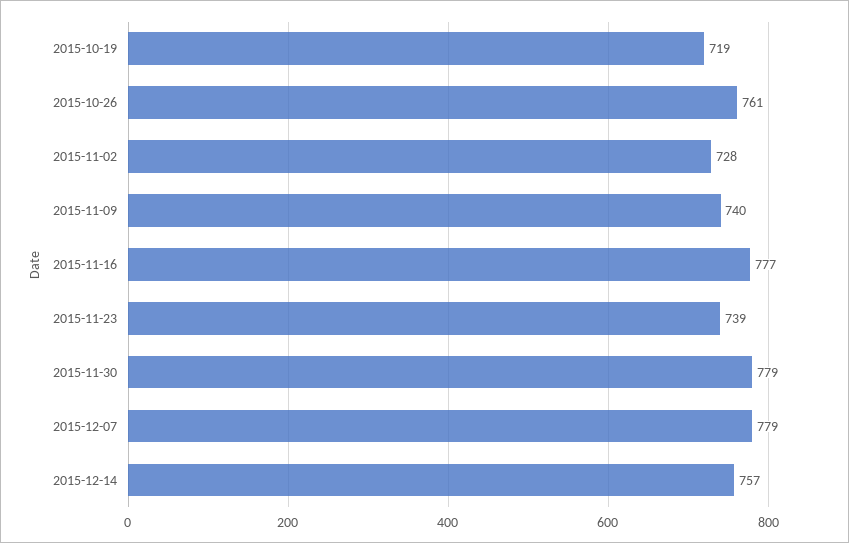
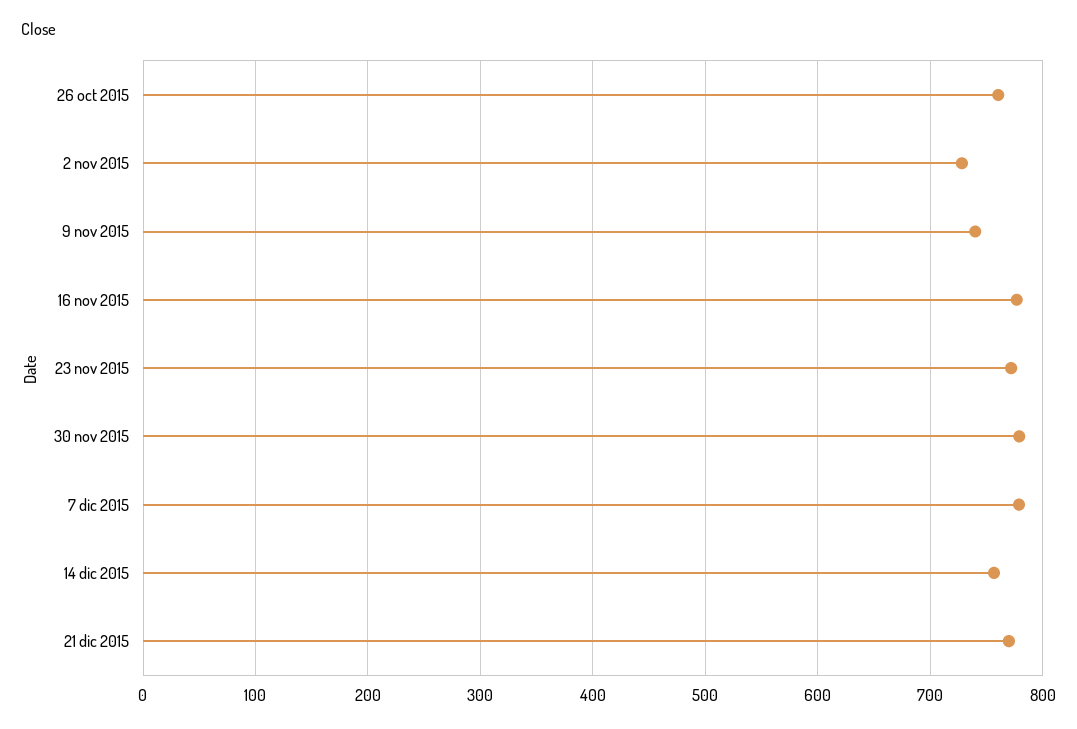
2015-10-19: 719 -> none
2015-11-23: 739 -> 770
21 dic 2015: none -> 770

